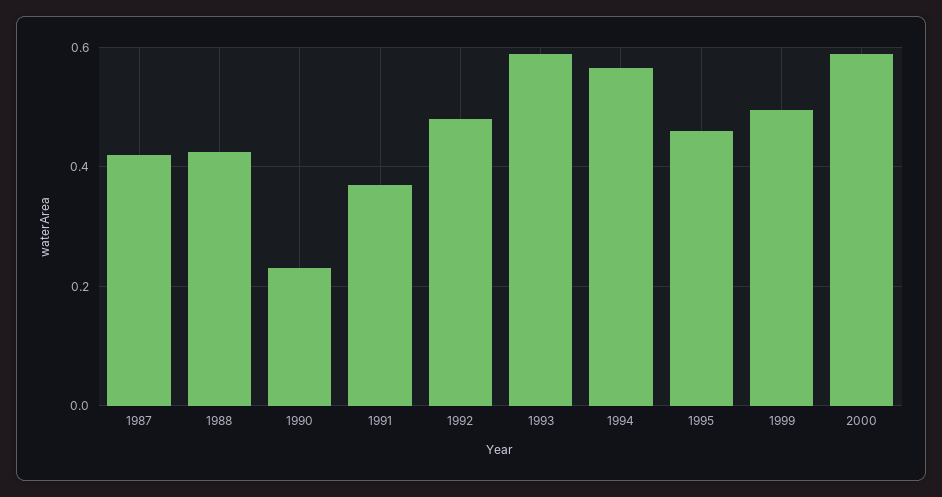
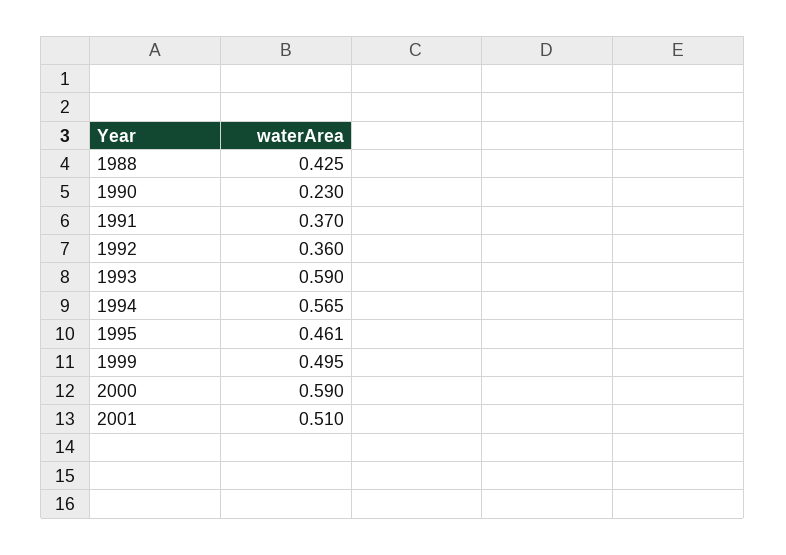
1987: 0.42 -> none
1992: 0.48 -> 0.36
2001: none -> 0.51

